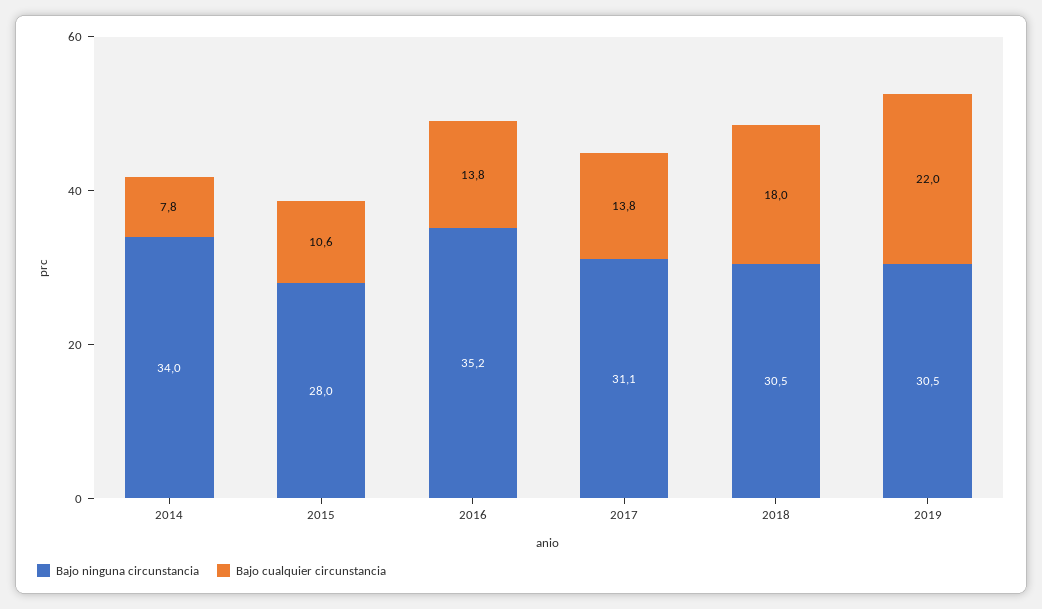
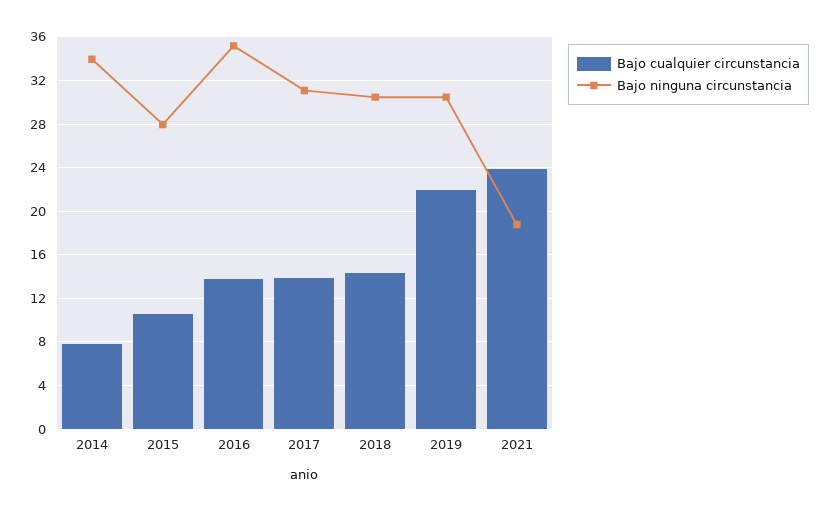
Bajo cualquier circunstancia, 2018: 18 -> 14
Bajo cualquier circunstancia, 2021: none -> 24
Bajo ninguna circunstancia, 2021: none -> 19

